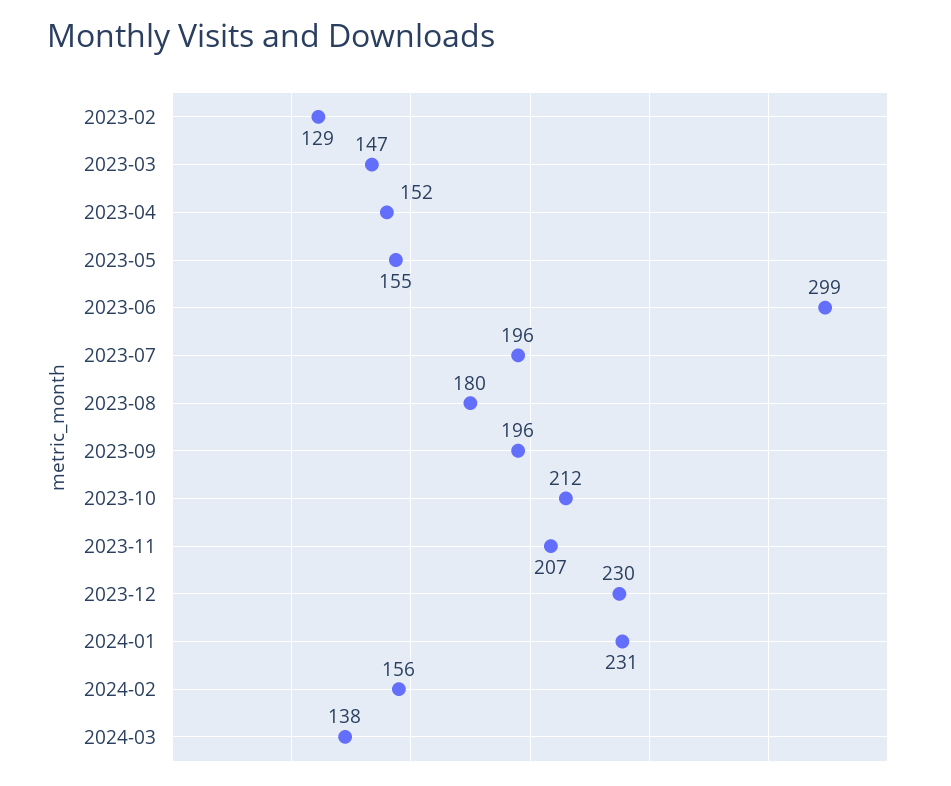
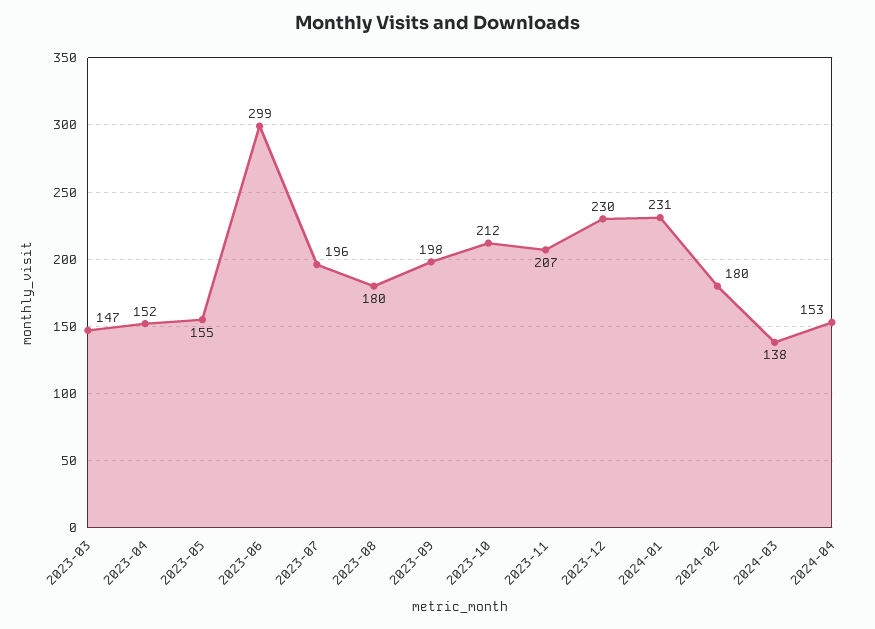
2023-02: 129 -> none
2023-09: 196 -> 198
2024-02: 156 -> 180
2024-04: none -> 153

